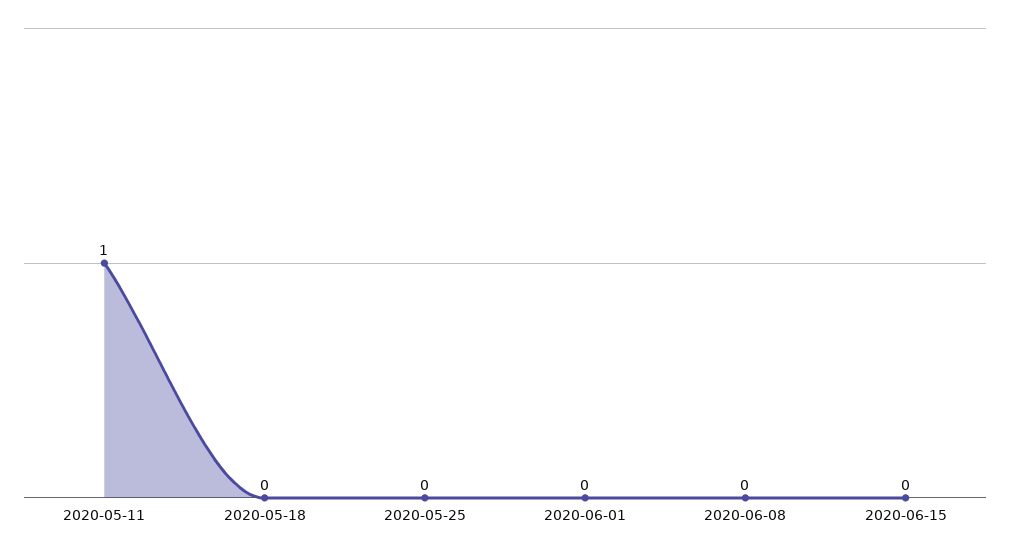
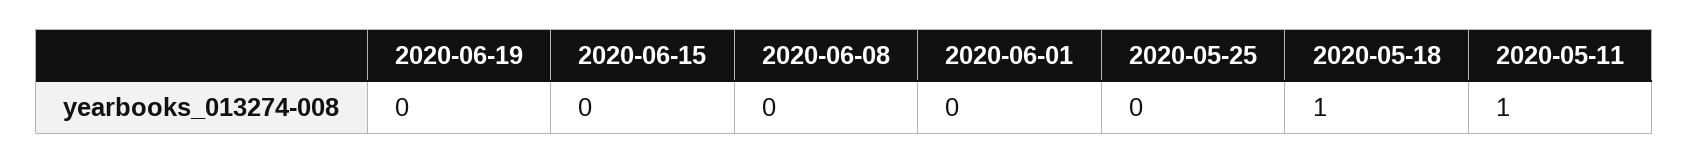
2020-05-18: 0 -> 1
2020-06-19: none -> 0

